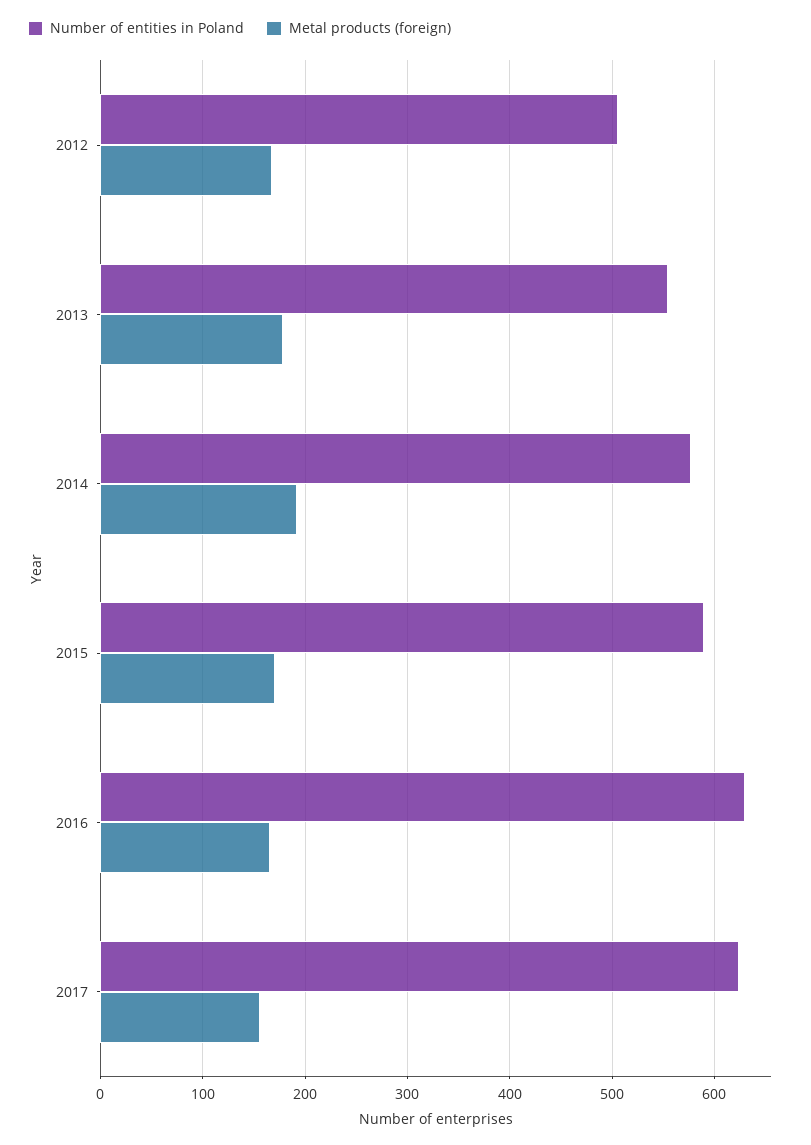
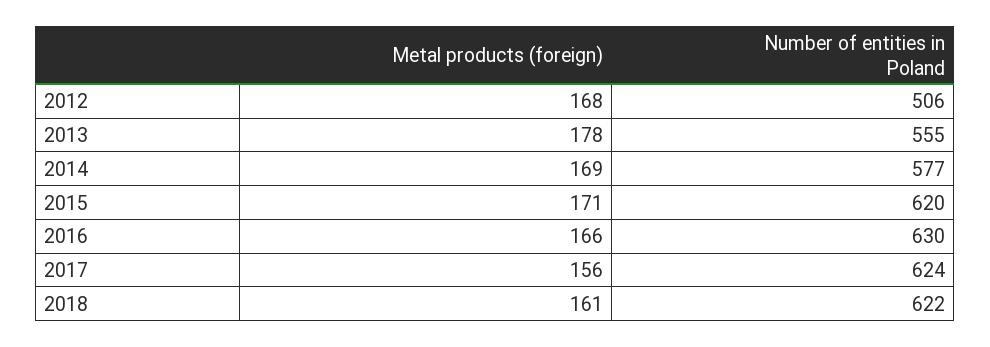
Metal products (foreign), 2014: 190 -> 169
Number of entities in Poland, 2015: 590 -> 620
Metal products (foreign), 2018: none -> 161
Number of entities in Poland, 2018: none -> 622

